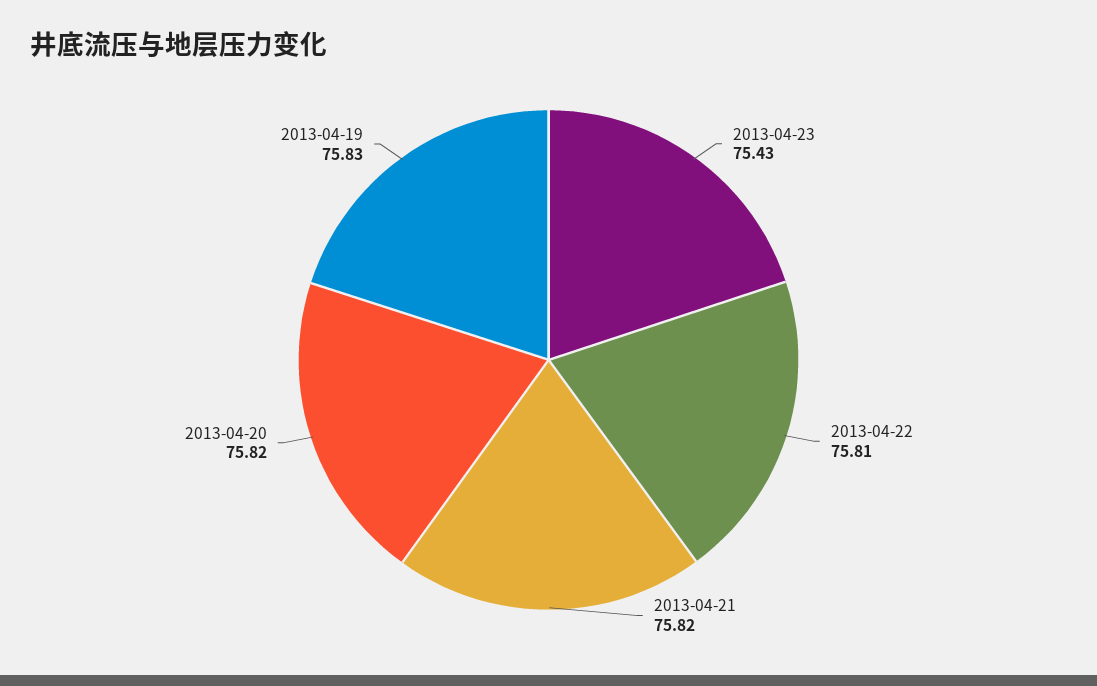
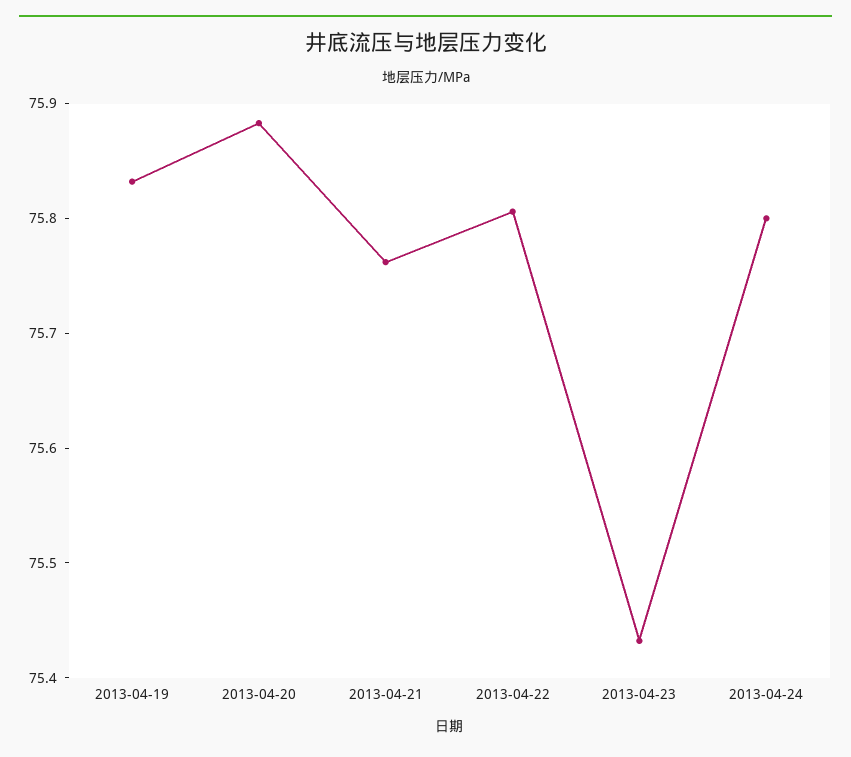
2013-04-21: 75.82 -> 75.76
2013-04-20: 75.82 -> 75.88
2013-04-24: none -> 75.8

